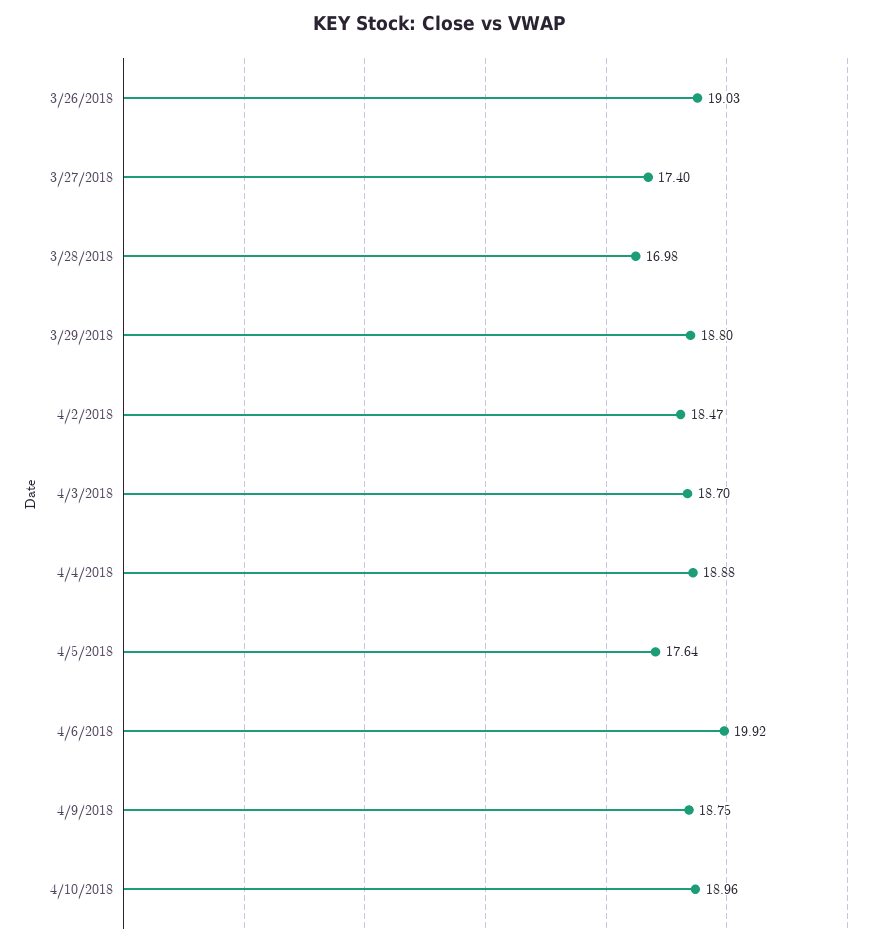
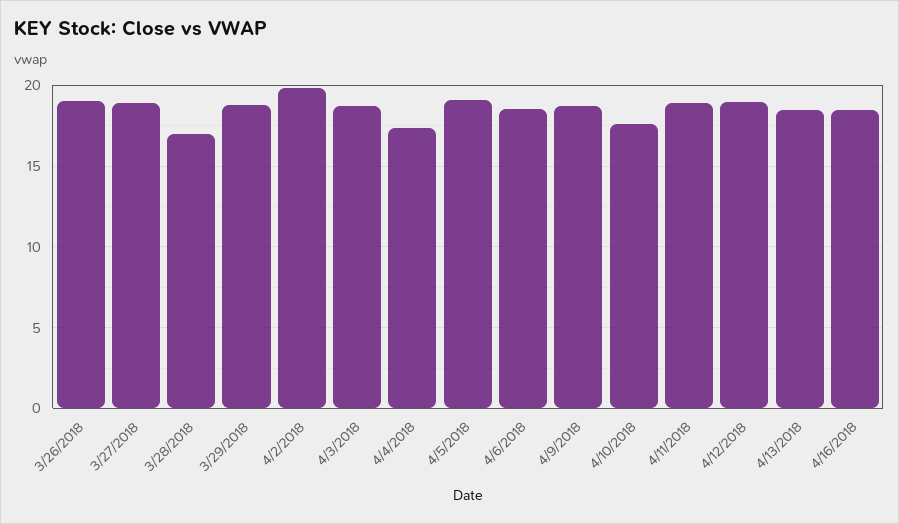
3/27/2018: 17.4 -> 19
4/2/2018: 18.47 -> 20
4/4/2018: 18.88 -> 17.5
4/5/2018: 17.64 -> 19
4/6/2018: 19.92 -> 18.5
4/10/2018: 18.96 -> 17.5
4/11/2018: none -> 19
4/12/2018: none -> 19
4/13/2018: none -> 18.5
4/16/2018: none -> 18.5

